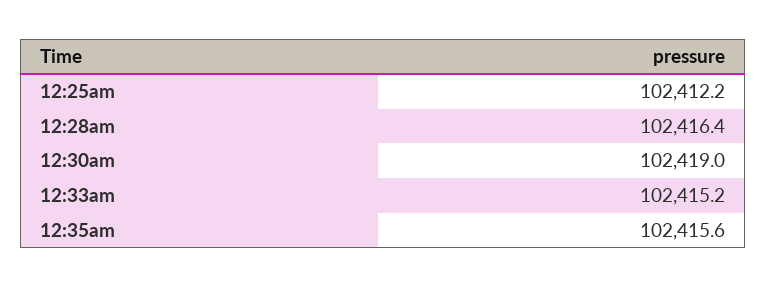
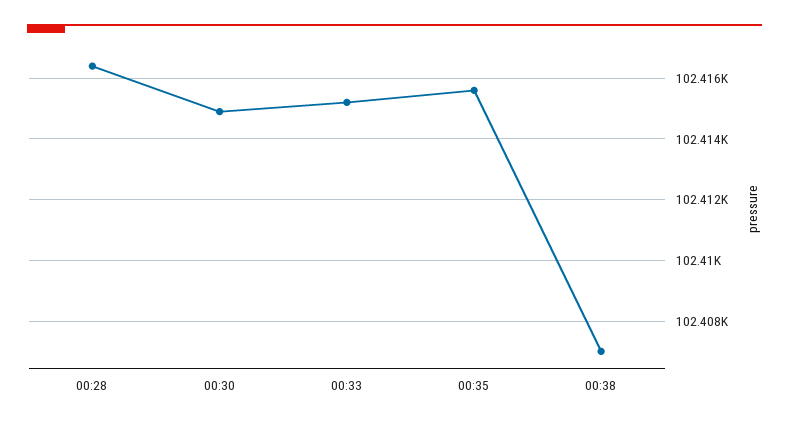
12:25am: 102412.2 -> none
12:30am: 102419 -> 102415
00:38: none -> 102407

